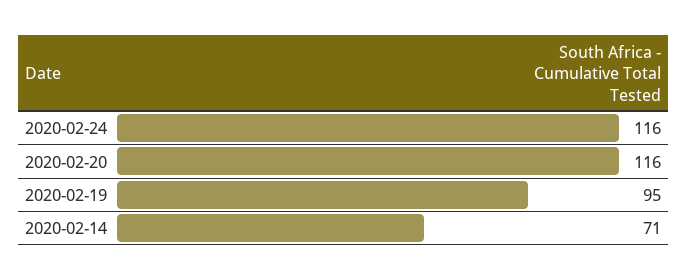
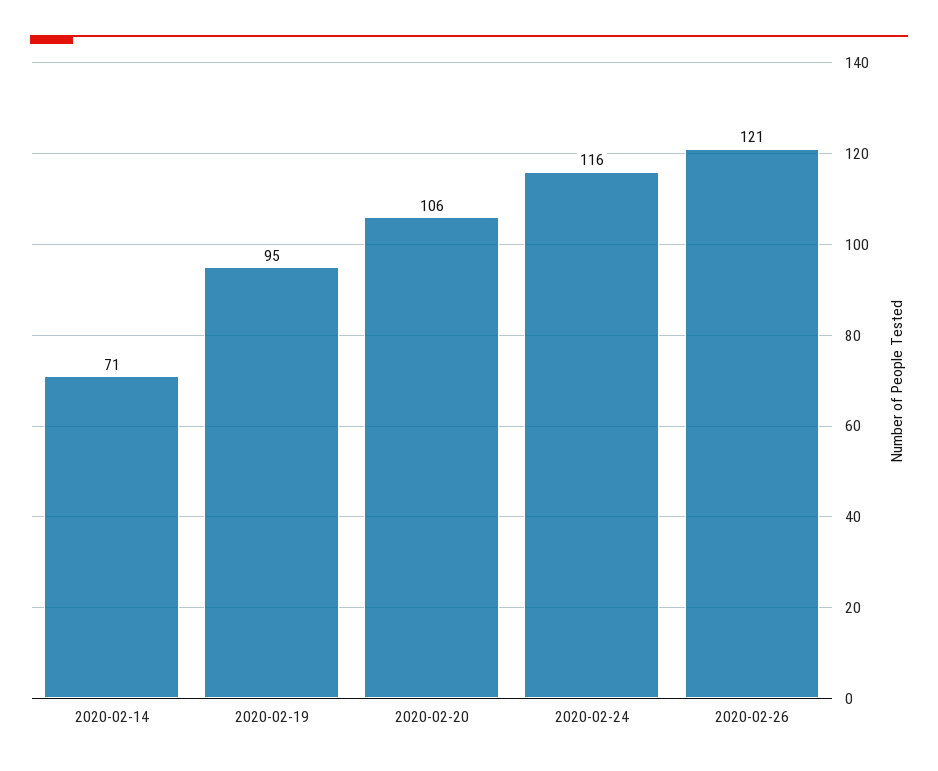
2020-02-20: 116 -> 106
2020-02-26: none -> 121

